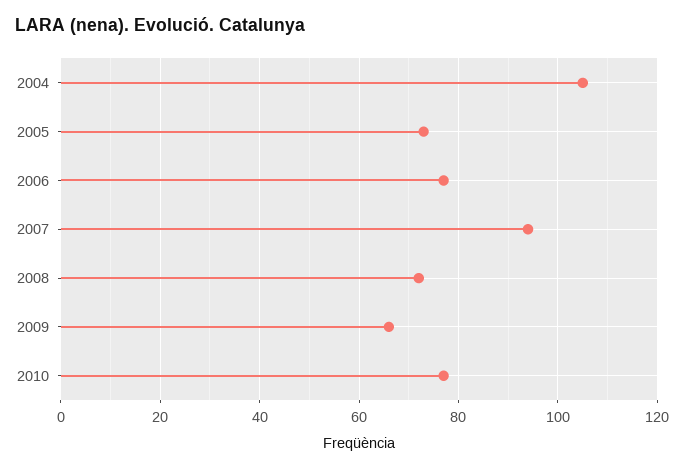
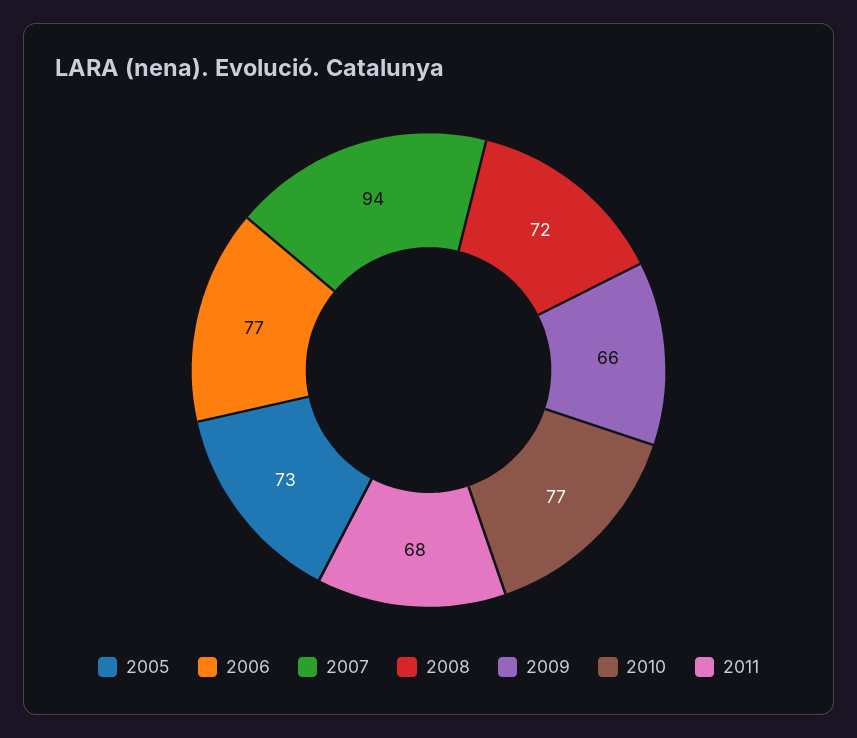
2004: 105 -> none
2011: none -> 68

